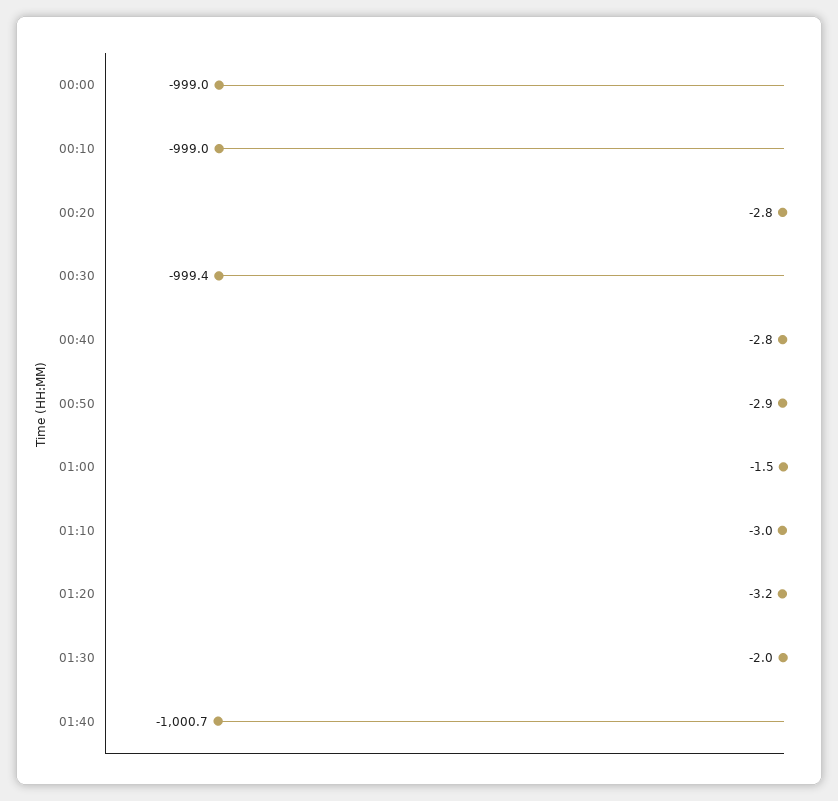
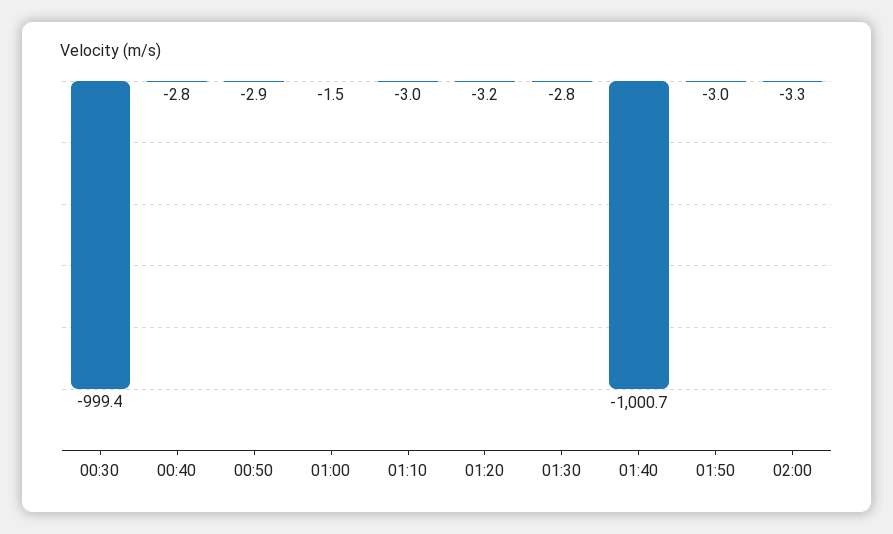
00:00: -999 -> none
00:10: -999 -> none
00:20: -2.8 -> none
01:30: -2 -> -2.8
01:50: none -> -3
02:00: none -> -3.3

